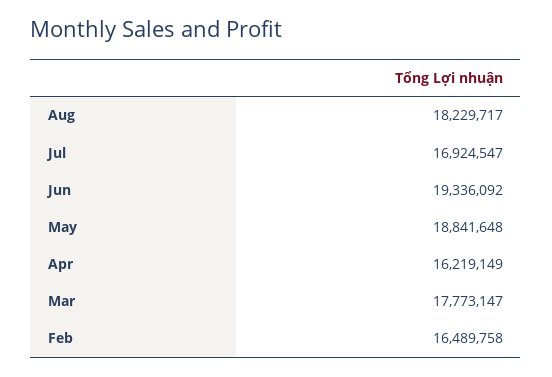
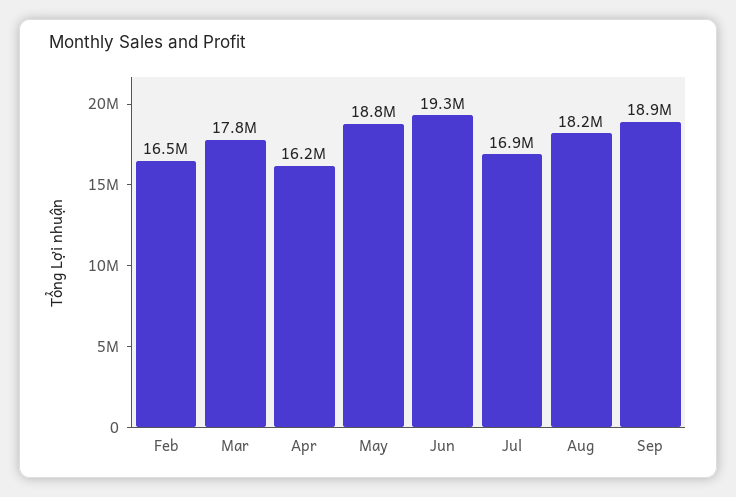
Sep: none -> 18900000

